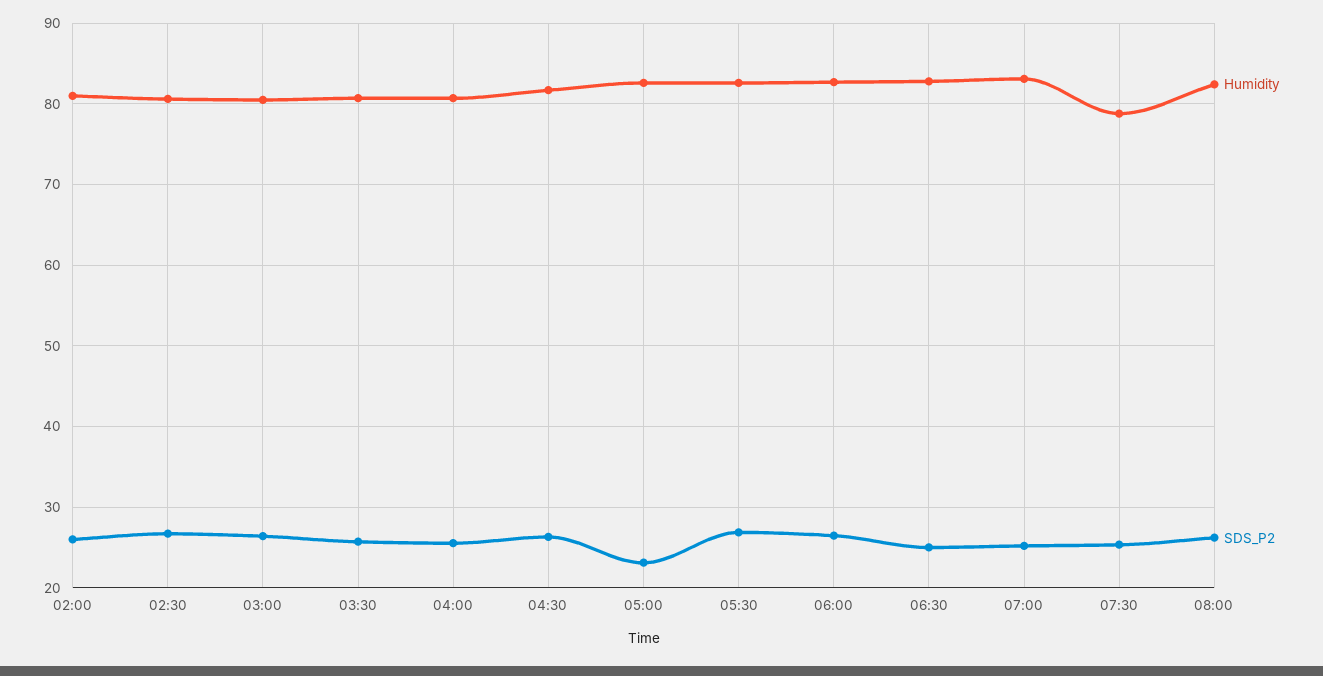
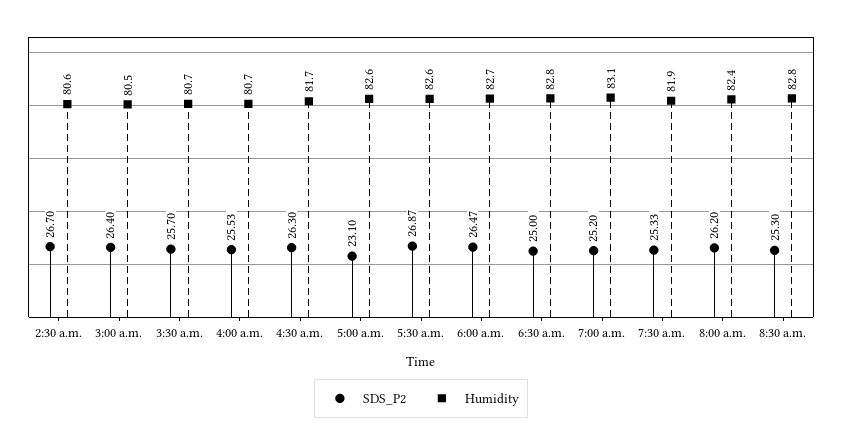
Humidity, 02:00: 81 -> none
SDS_P2, 02:00: 26 -> none
Humidity, 07:30: 79 -> 81.9
SDS_P2, 8:30 a.m.: none -> 25.3
Humidity, 8:30 a.m.: none -> 82.8

